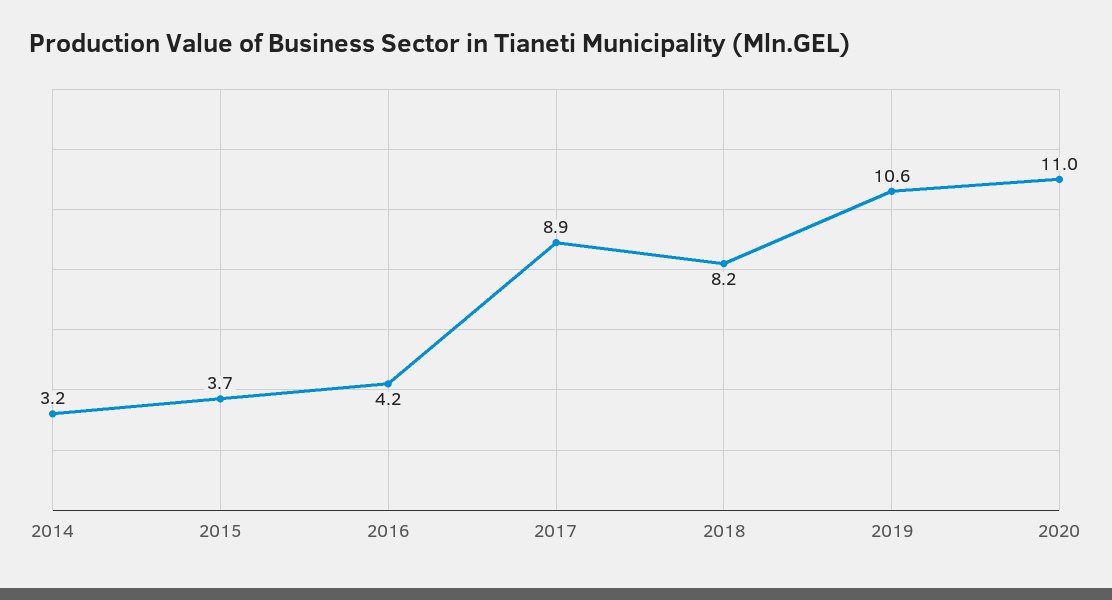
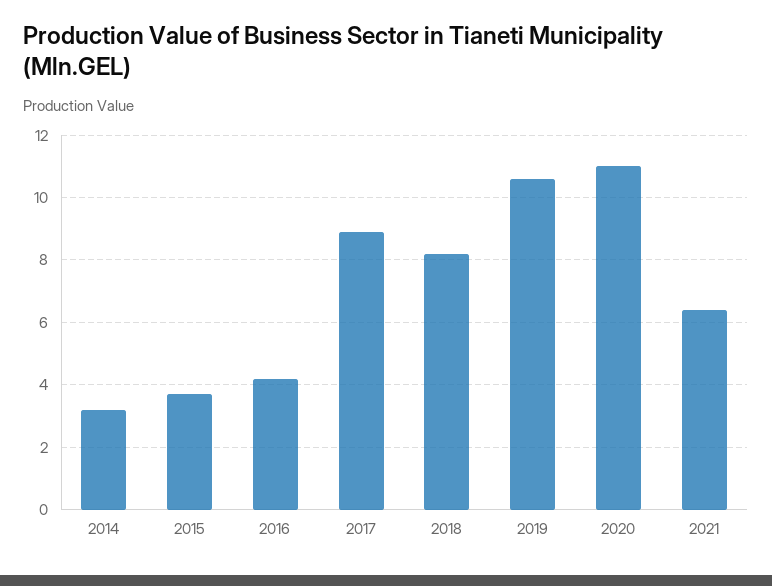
2021: none -> 6.5

